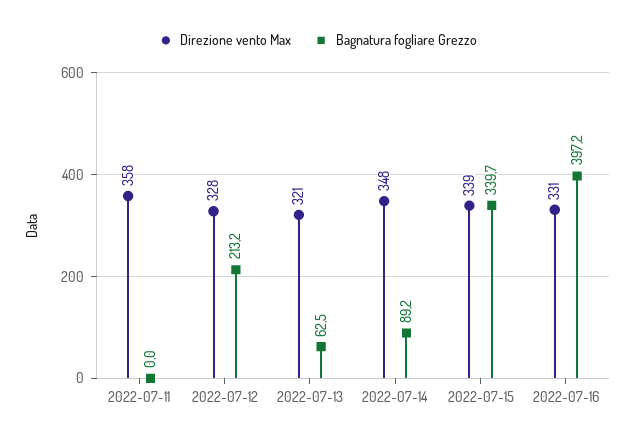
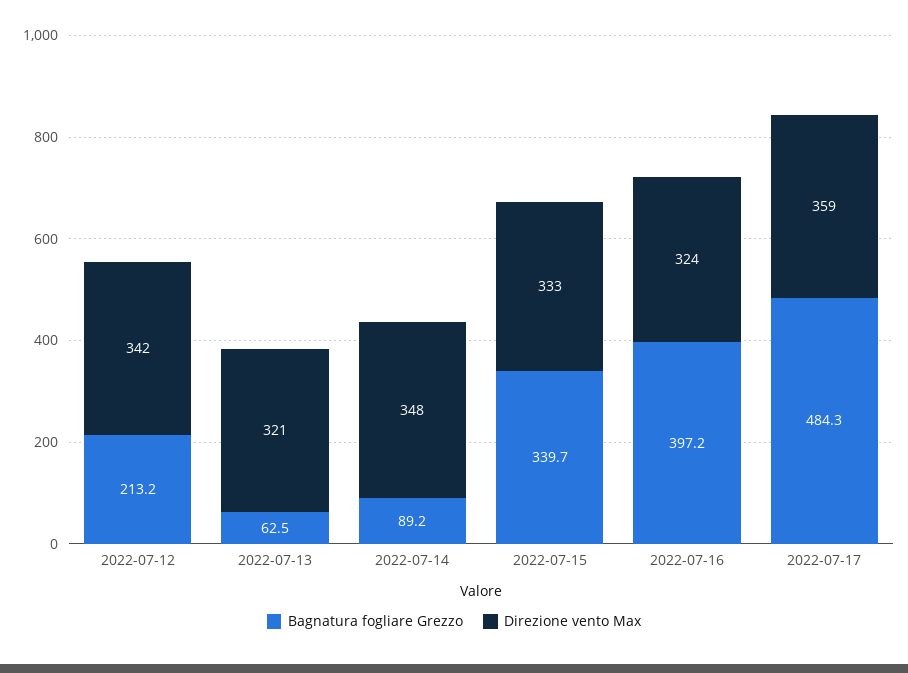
Direzione vento Max, 2022-07-11: 358 -> none
Bagnatura fogliare Grezzo, 2022-07-11: 0 -> none
Direzione vento Max, 2022-07-12: 328 -> 342
Direzione vento Max, 2022-07-15: 339 -> 333
Direzione vento Max, 2022-07-16: 331 -> 324
Bagnatura fogliare Grezzo, 2022-07-17: none -> 484.3
Direzione vento Max, 2022-07-17: none -> 359

